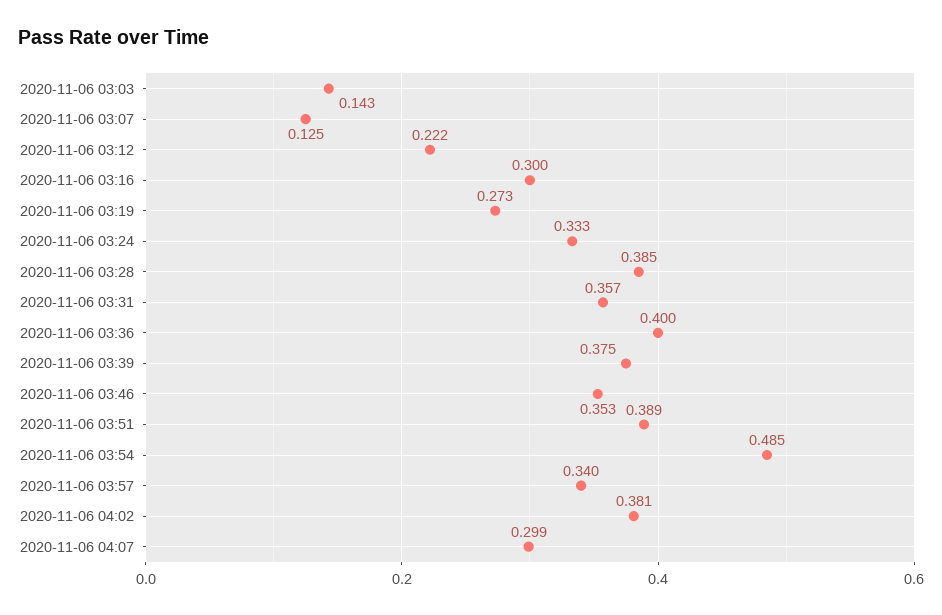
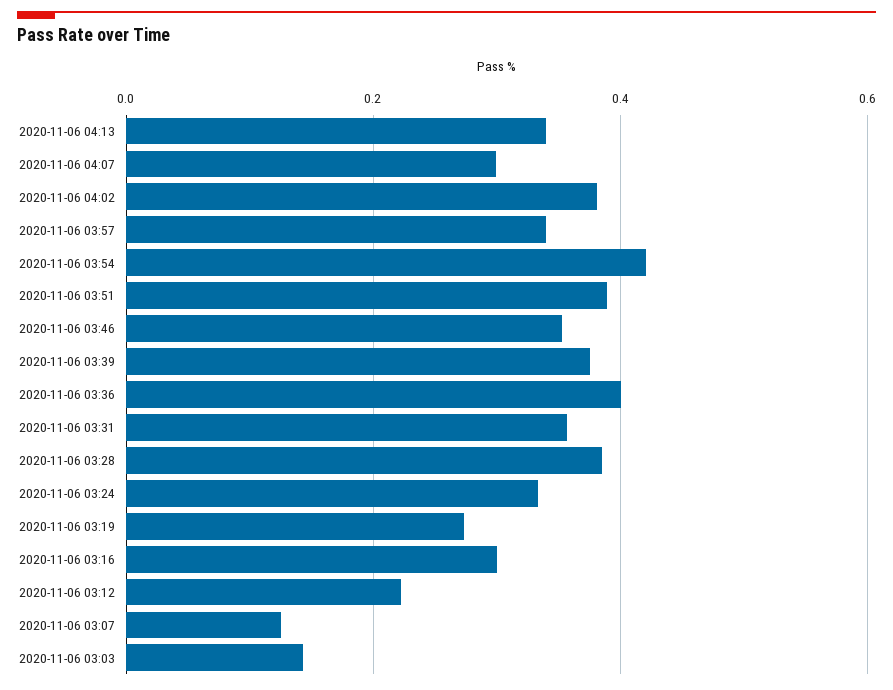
2020-11-06 03:54: 0.485 -> 0.42
2020-11-06 04:13: none -> 0.34

